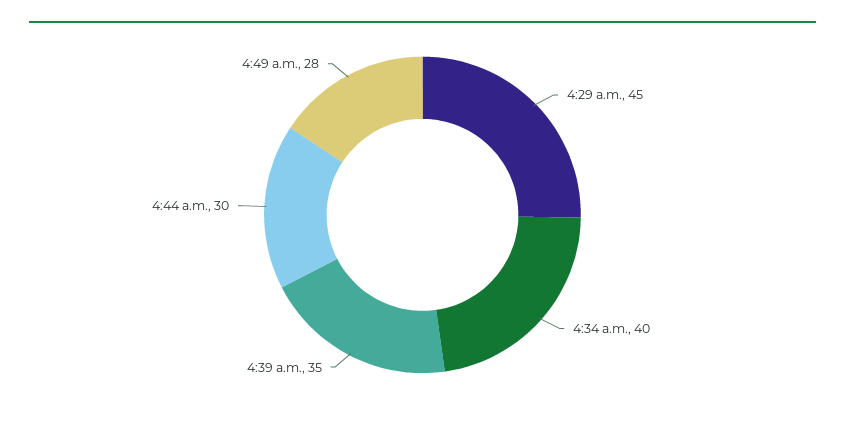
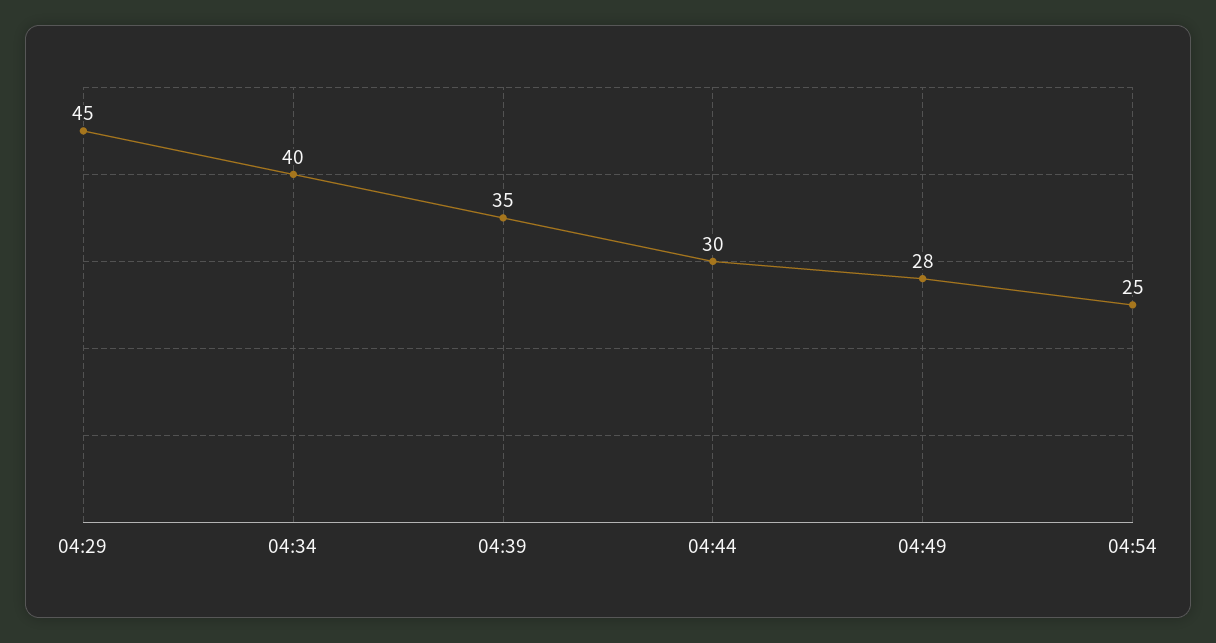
04:54: none -> 25

